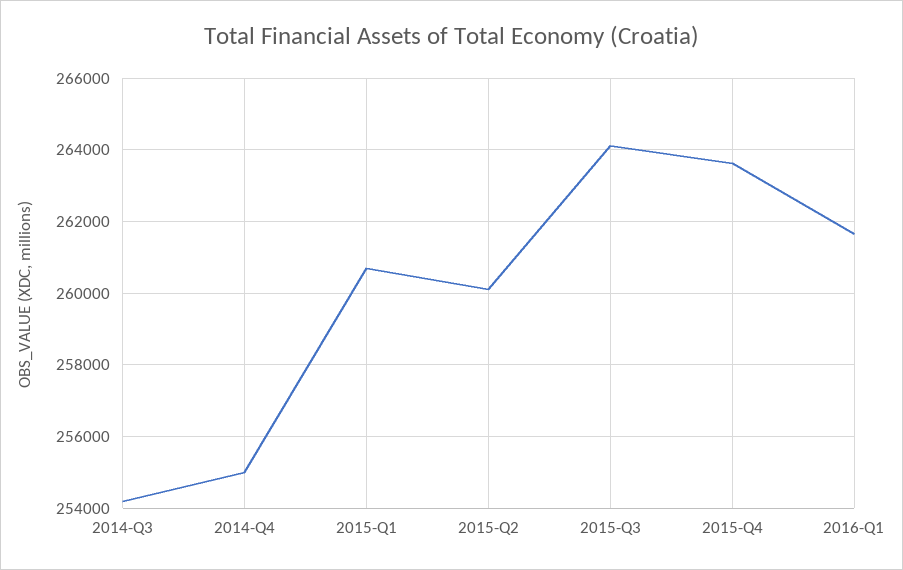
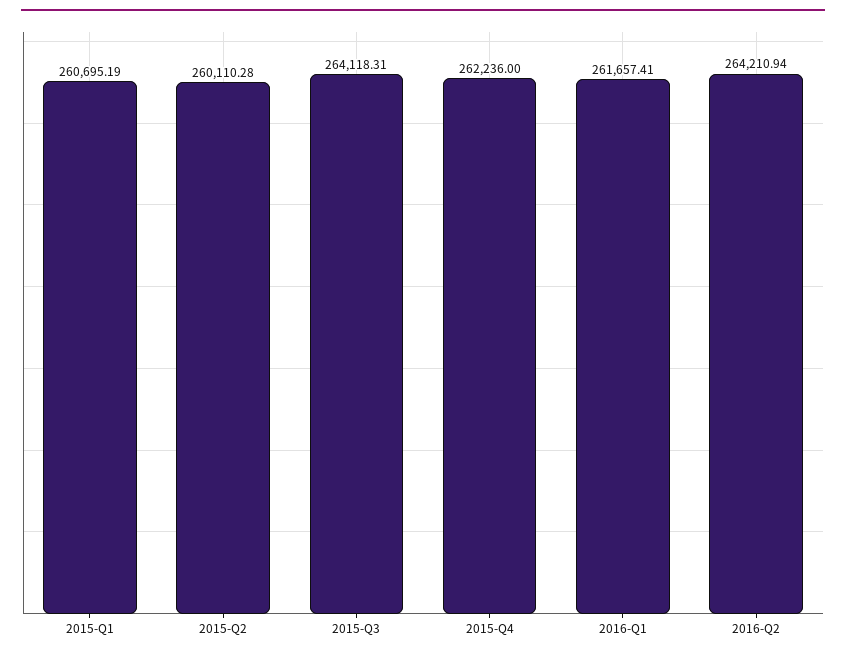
2014-Q3: 254200 -> none
2014-Q4: 255000 -> none
2015-Q4: 263600 -> 262236
2016-Q2: none -> 264210.94

